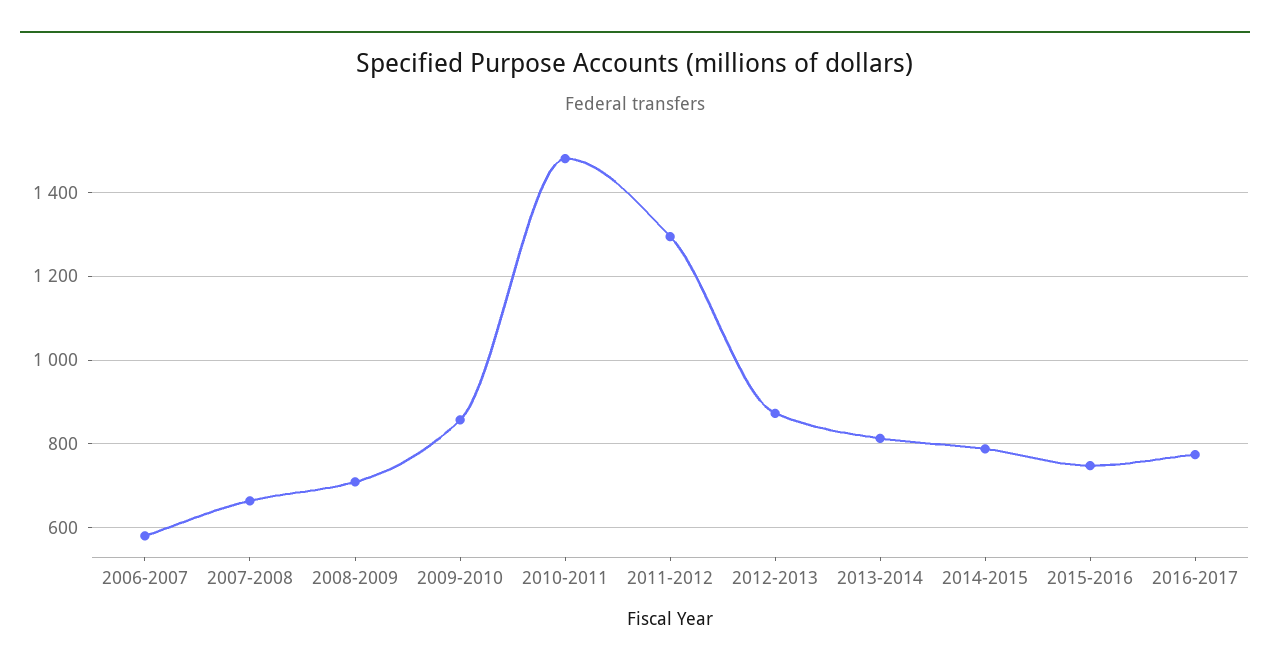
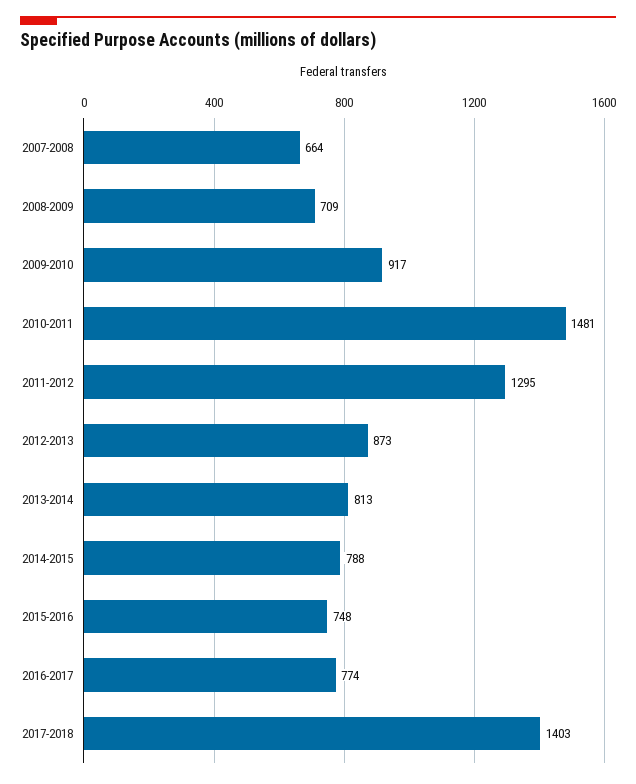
2006-2007: 580 -> none
2009-2010: 860 -> 917
2017-2018: none -> 1403

